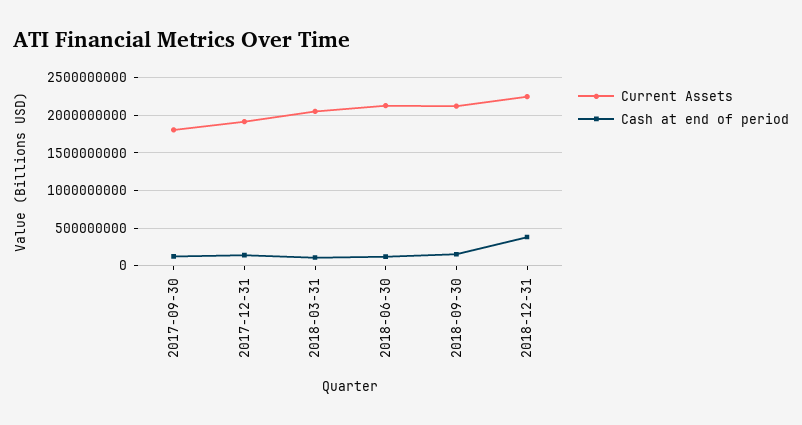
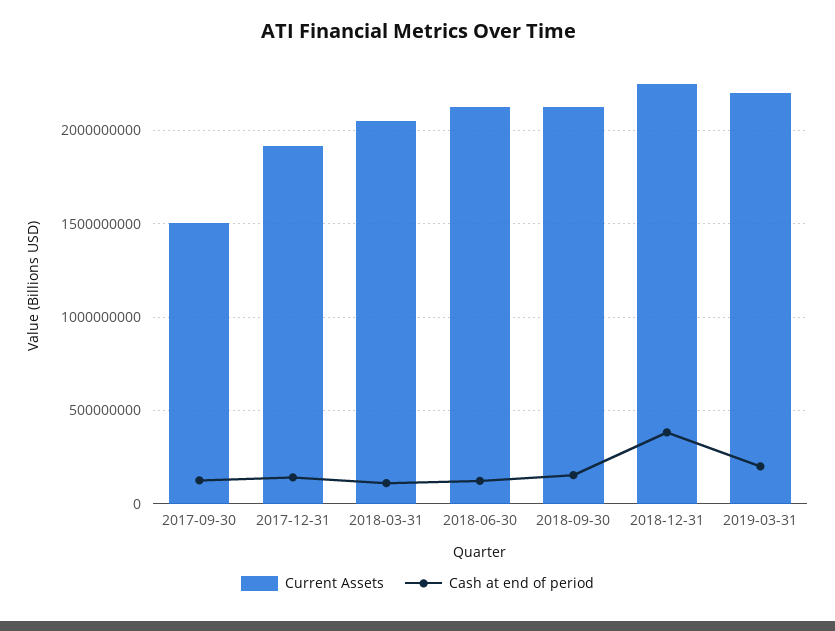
Current Assets, 2017-09-30: 1800000000 -> 1500000000
Current Assets, 2019-03-31: none -> 2200000000
Cash at end of period, 2019-03-31: none -> 200000000

